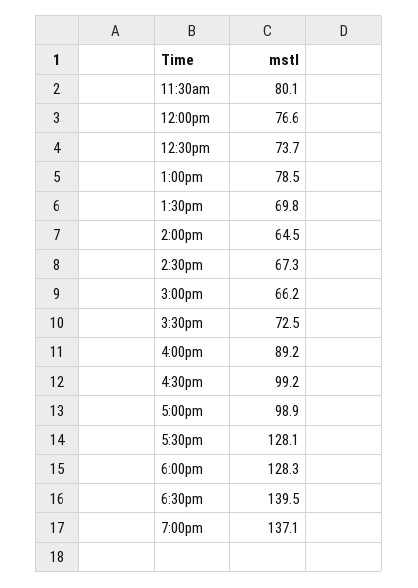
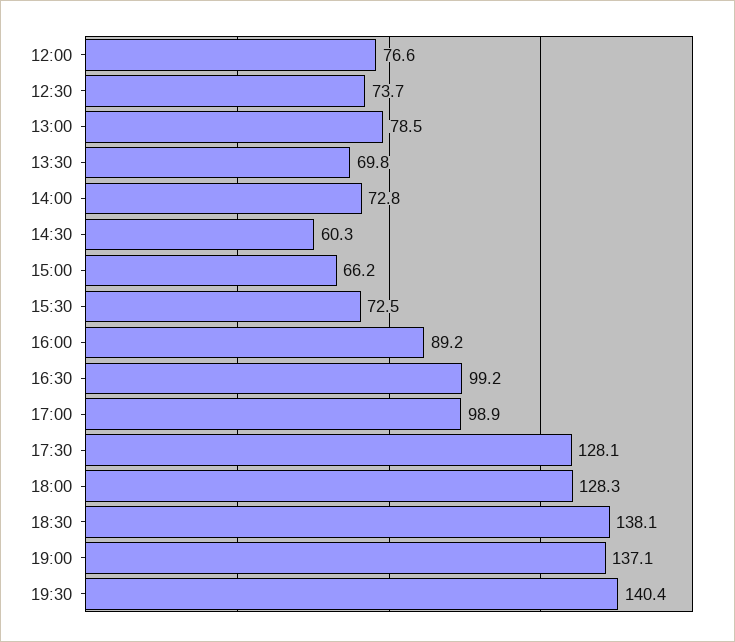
11:30am: 80.1 -> none
2:00pm: 64.5 -> 72.8
2:30pm: 67.3 -> 60.3
6:30pm: 139.5 -> 138.1
19:30: none -> 140.4

